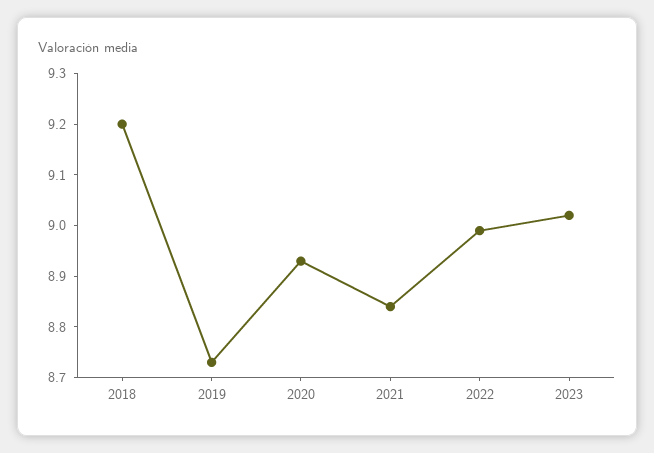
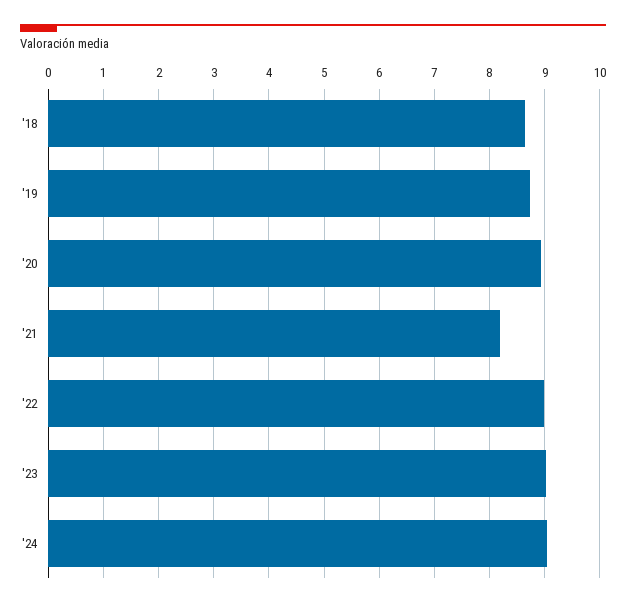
2018: 9.2 -> 8.6
2021: 8.85 -> 8.2
'24: none -> 9

